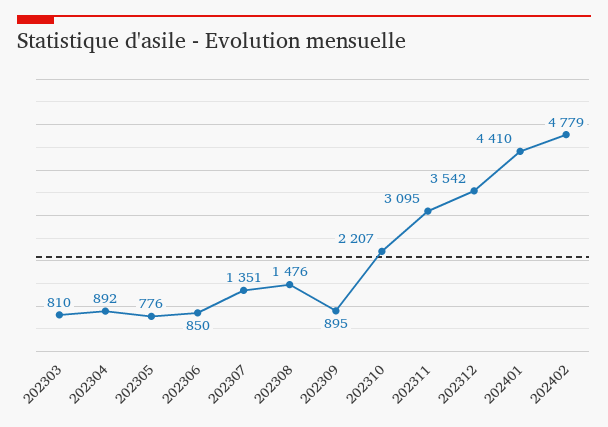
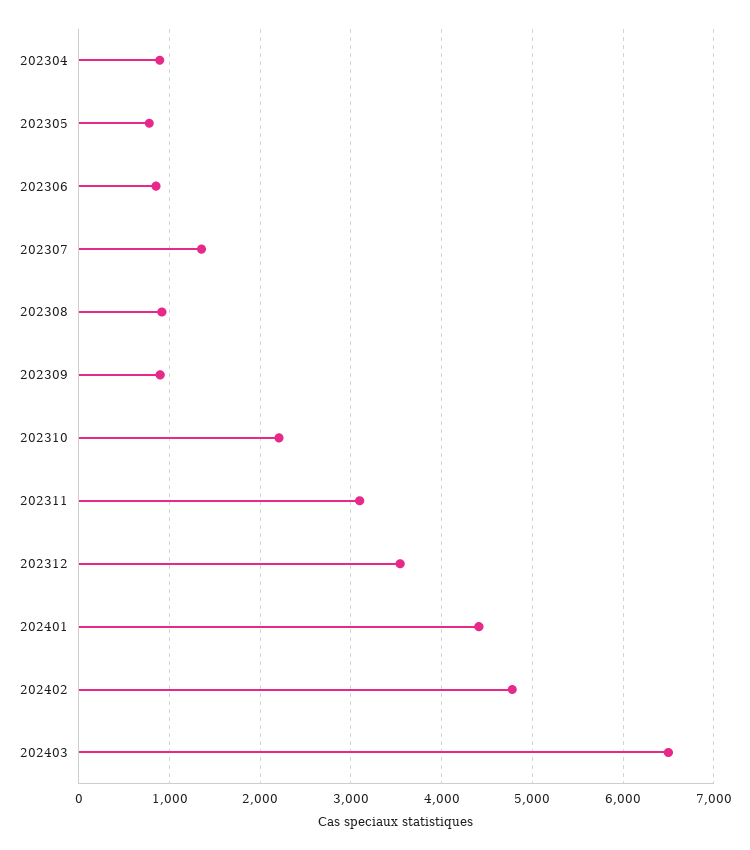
202303: 810 -> none
202308: 1476 -> 900
202403: none -> 6500

